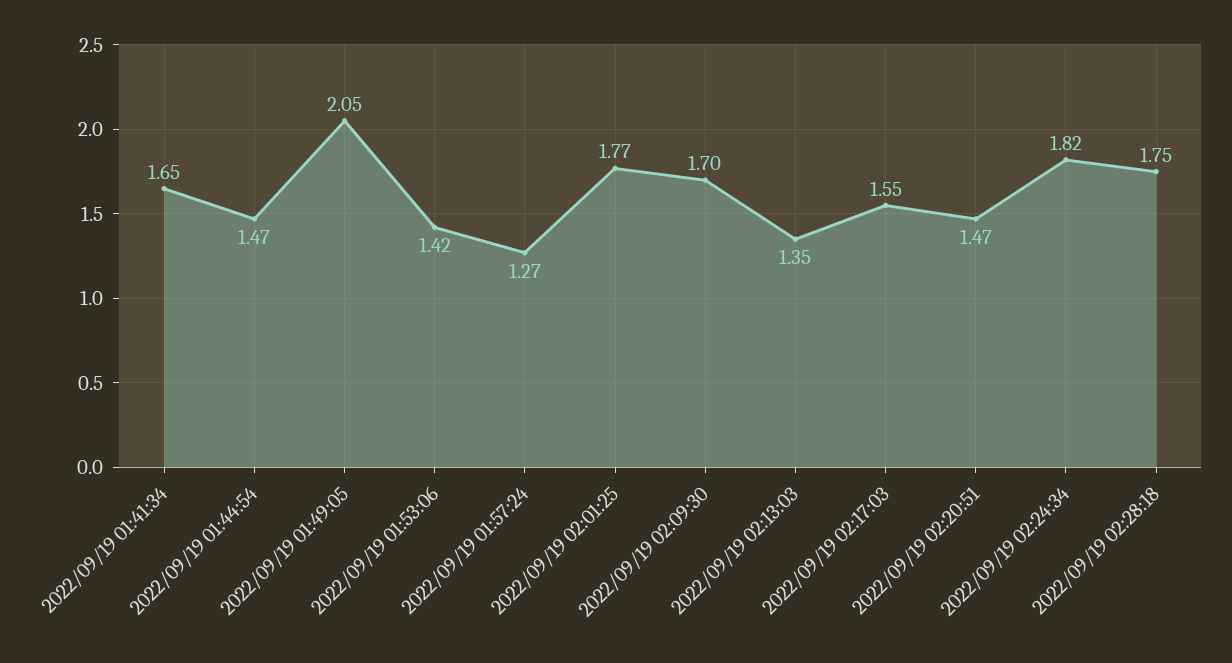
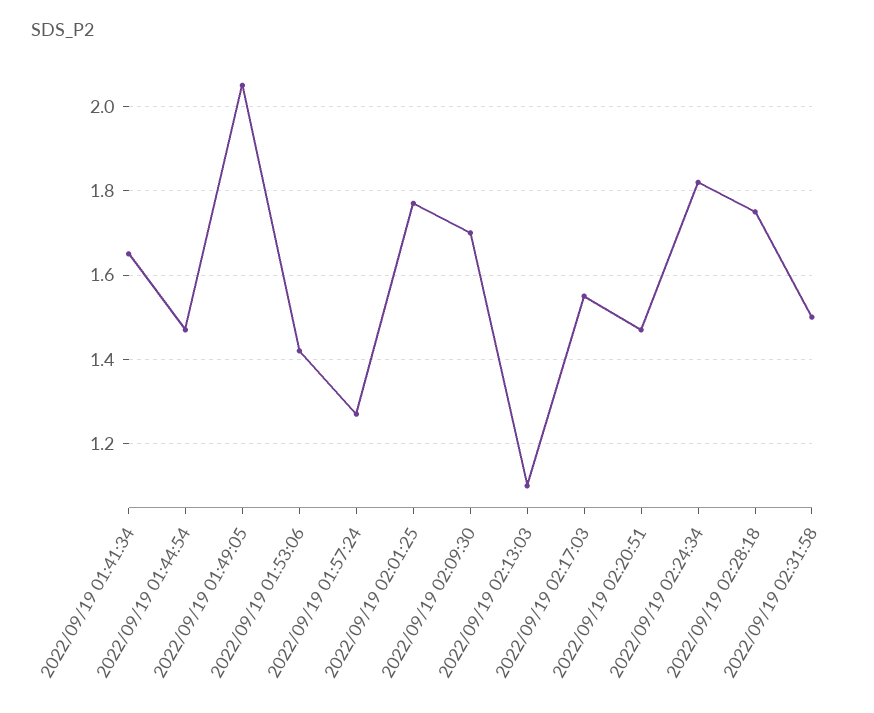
2022/09/19 02:13:03: 1.35 -> 1.1
2022/09/19 02:31:58: none -> 1.5

